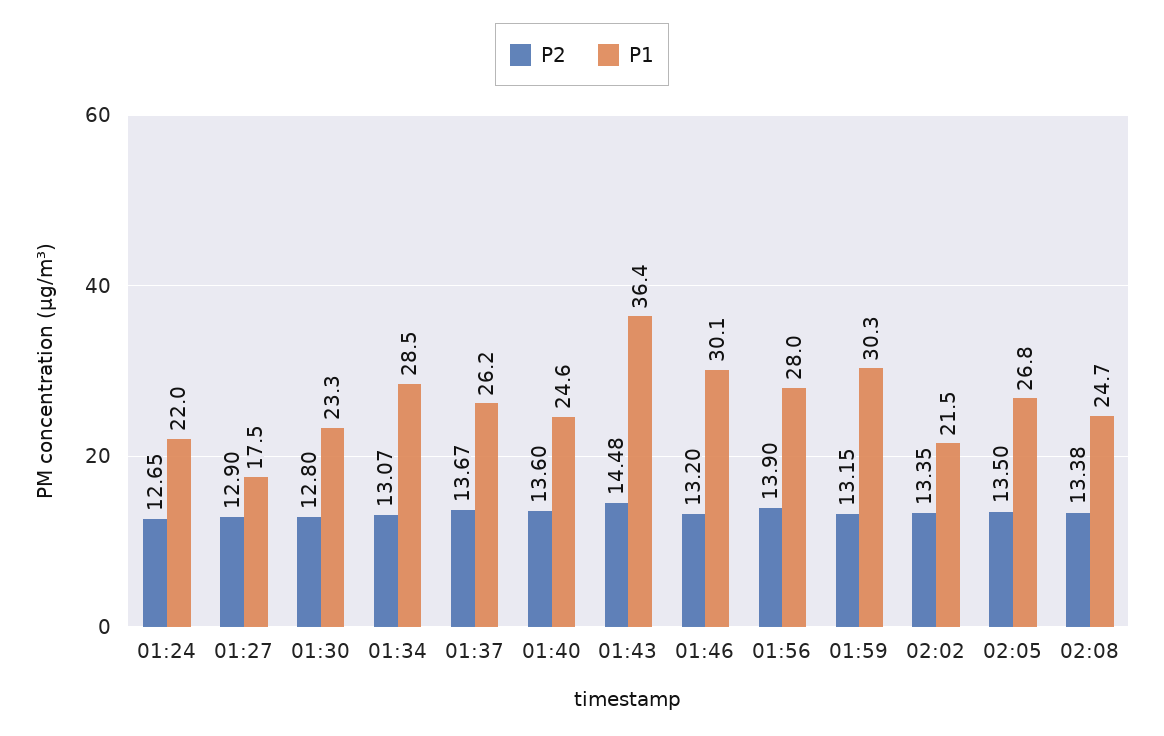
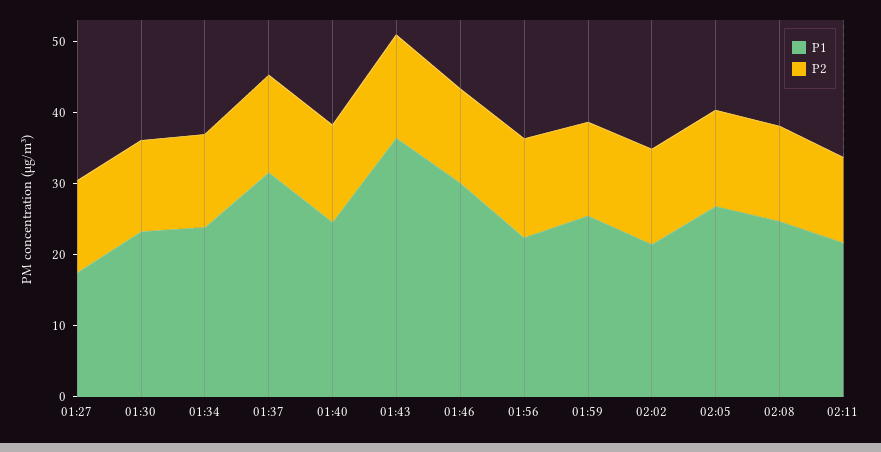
P2, 01:24: 12.65 -> none
P1, 01:24: 22 -> none
P1, 01:34: 28.5 -> 24
P1, 01:37: 26.2 -> 32
P1, 01:56: 28 -> 22
P1, 01:59: 30.3 -> 26
P1, 02:11: none -> 22
P2, 02:11: none -> 12

